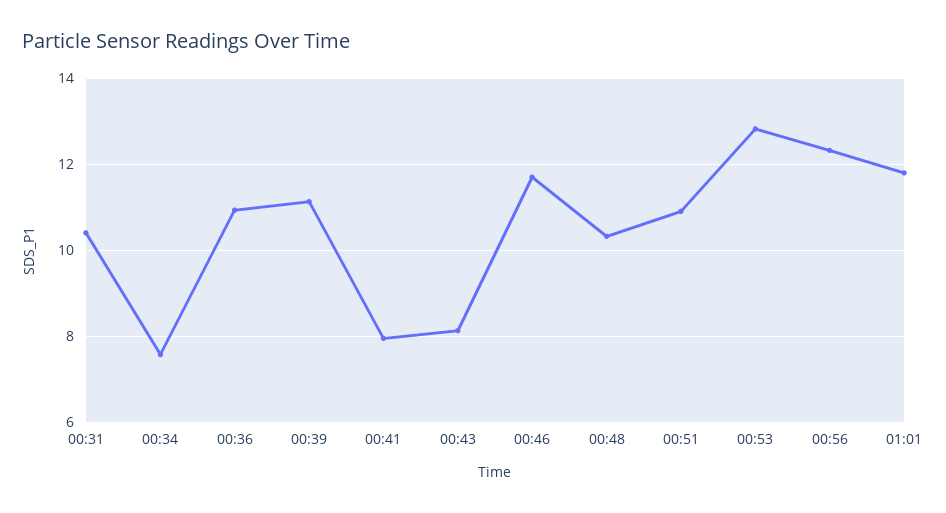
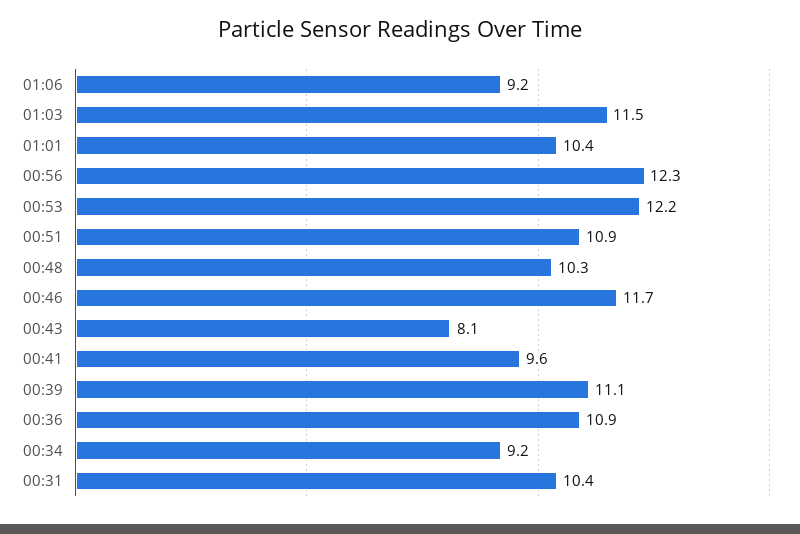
00:34: 7.6 -> 9.2
00:41: 8 -> 9.6
00:53: 12.8 -> 12.2
01:01: 11.8 -> 10.4
01:06: none -> 9.2
01:03: none -> 11.5

